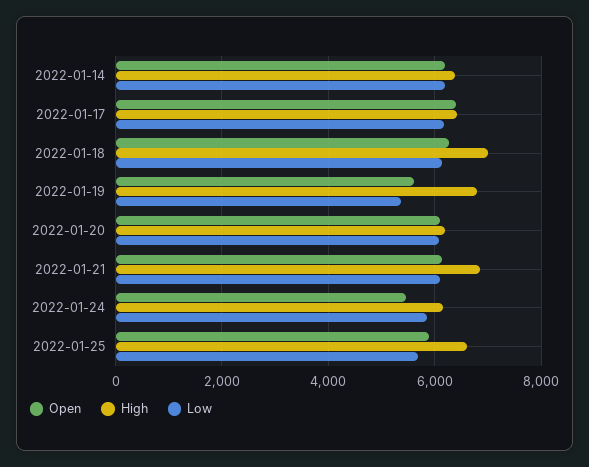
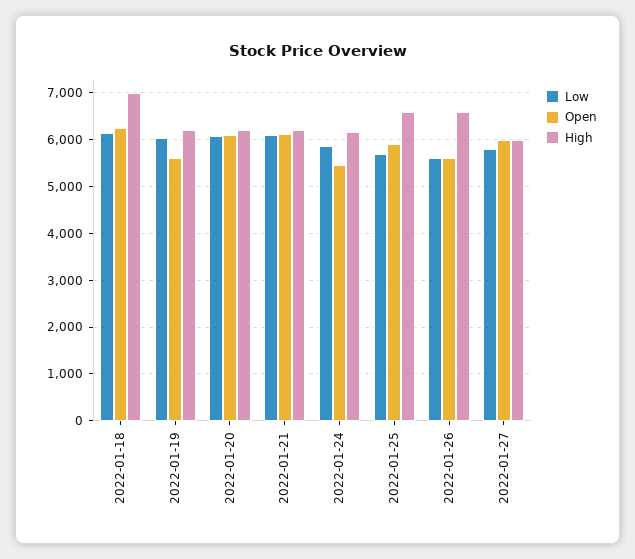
Open, 2022-01-14: 6200 -> none
High, 2022-01-14: 6400 -> none
Low, 2022-01-14: 6200 -> none
Open, 2022-01-17: 6400 -> none
High, 2022-01-17: 6400 -> none
Low, 2022-01-17: 6200 -> none
High, 2022-01-19: 6800 -> 6200
Low, 2022-01-19: 5400 -> 6000
High, 2022-01-21: 6800 -> 6200
Low, 2022-01-26: none -> 5600
Open, 2022-01-26: none -> 5600
High, 2022-01-26: none -> 6600
Low, 2022-01-27: none -> 5800
Open, 2022-01-27: none -> 6000
High, 2022-01-27: none -> 6000

